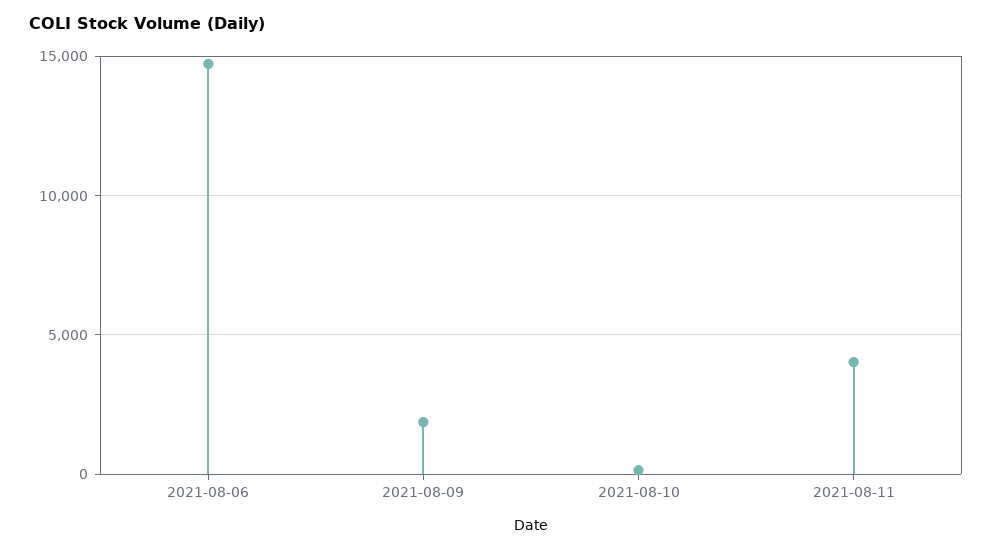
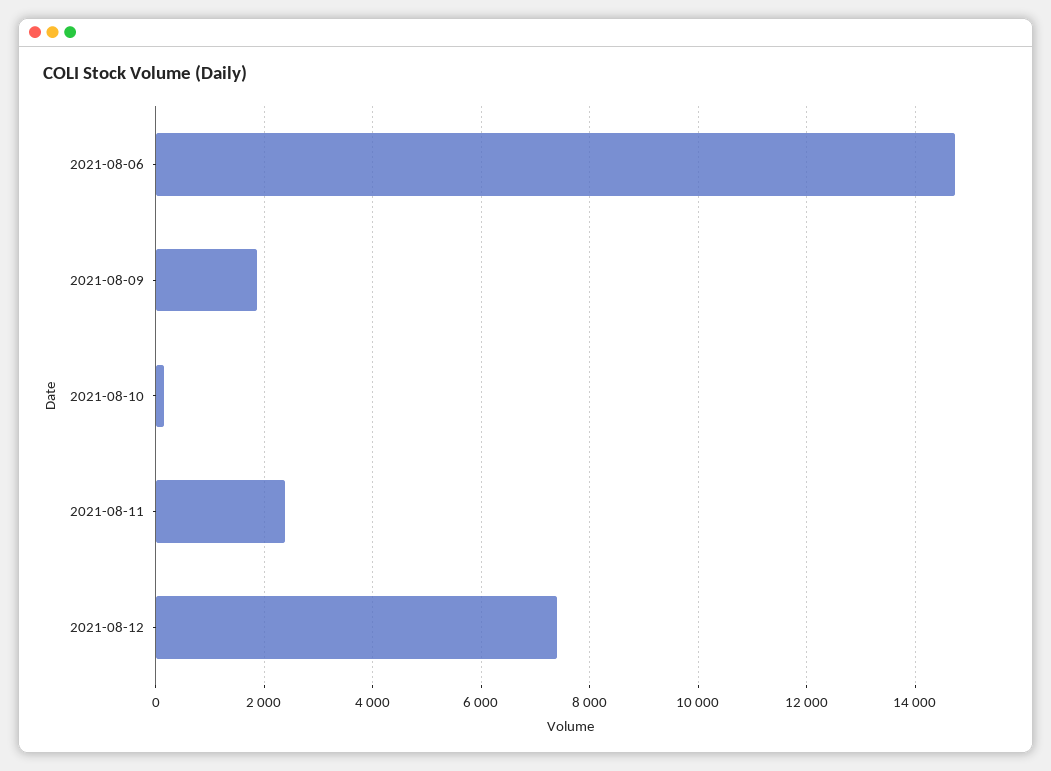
2021-08-11: 4000 -> 2400
2021-08-12: none -> 7400

